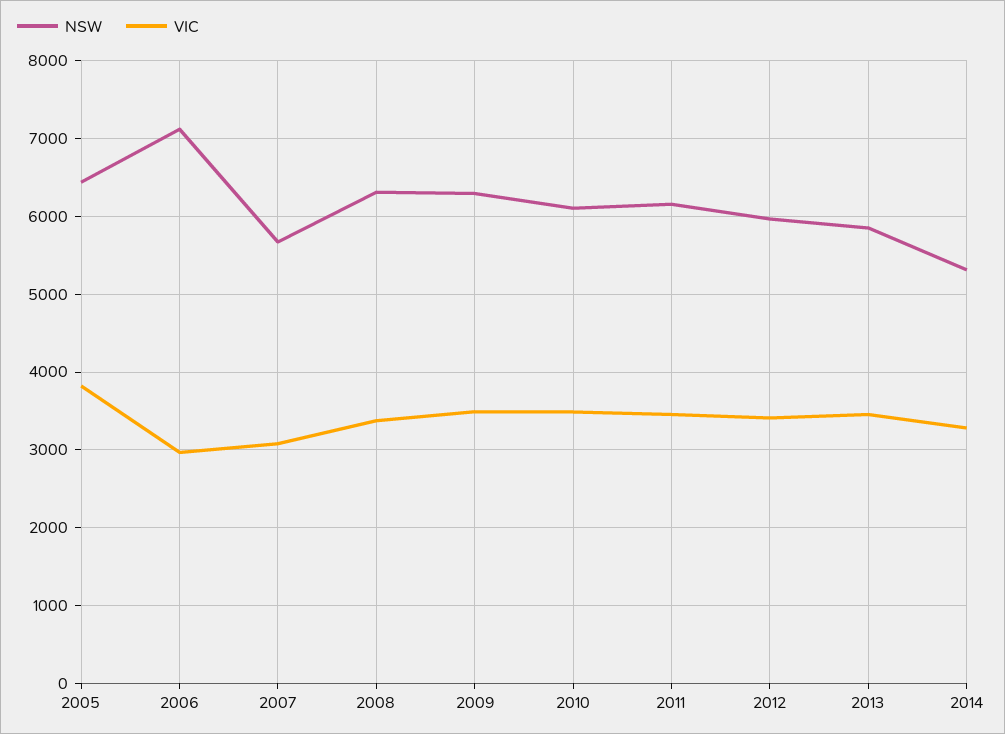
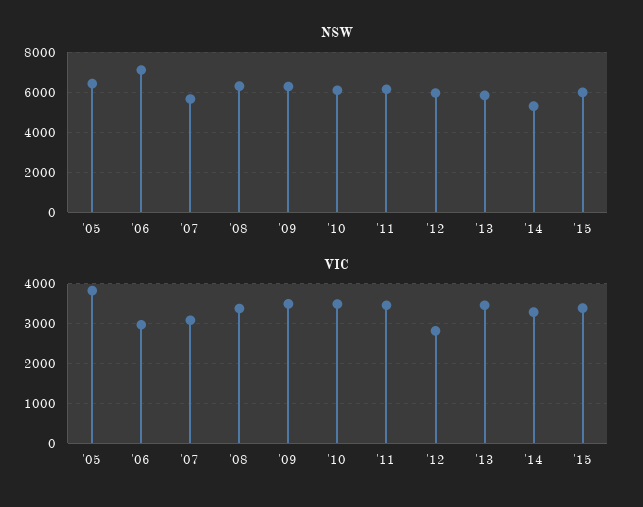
VIC, 2012: 3400 -> 2800
NSW, '15: none -> 6000
VIC, '15: none -> 3400

